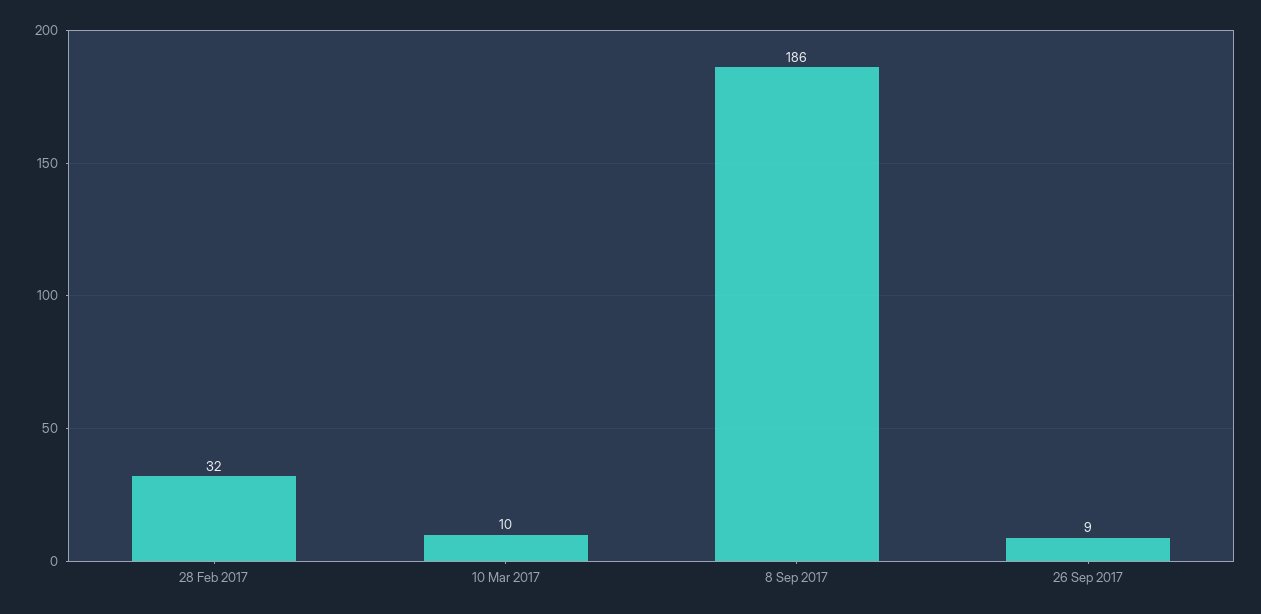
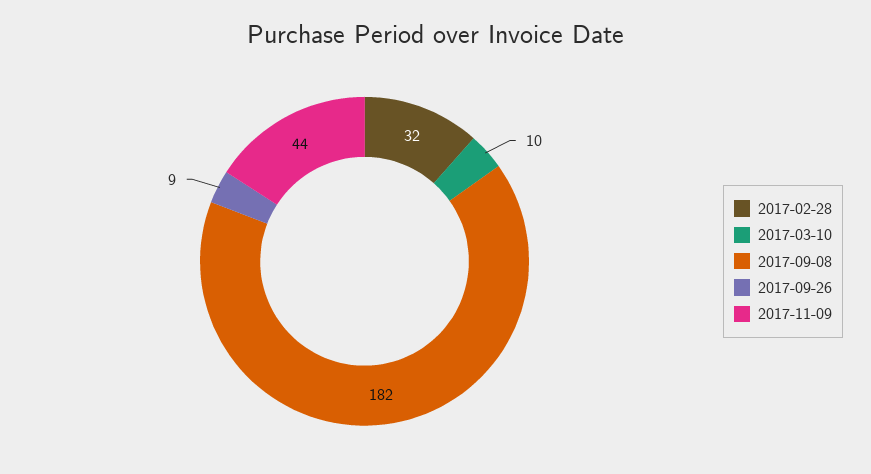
8 Sep 2017: 186 -> 182
2017-11-09: none -> 44

